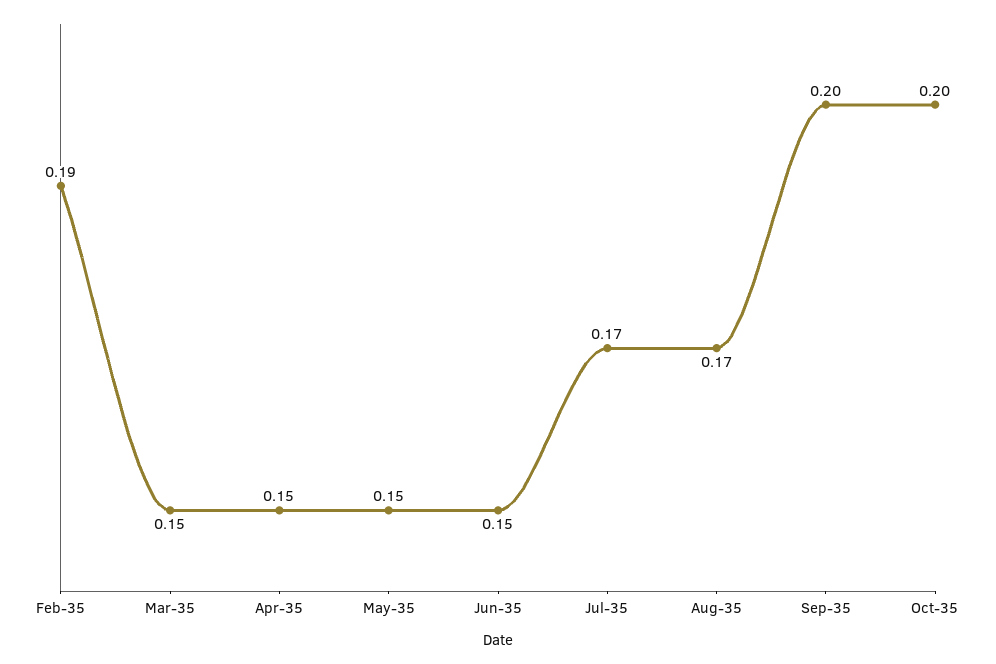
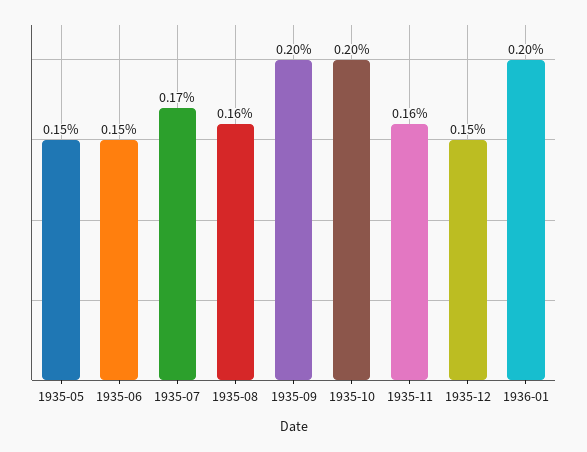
Feb-35: 0.19 -> none
Mar-35: 0.15 -> none
Apr-35: 0.15 -> none
Aug-35: 0.17 -> 0.16
1935-11: none -> 0.16
1935-12: none -> 0.15
1936-01: none -> 0.2

